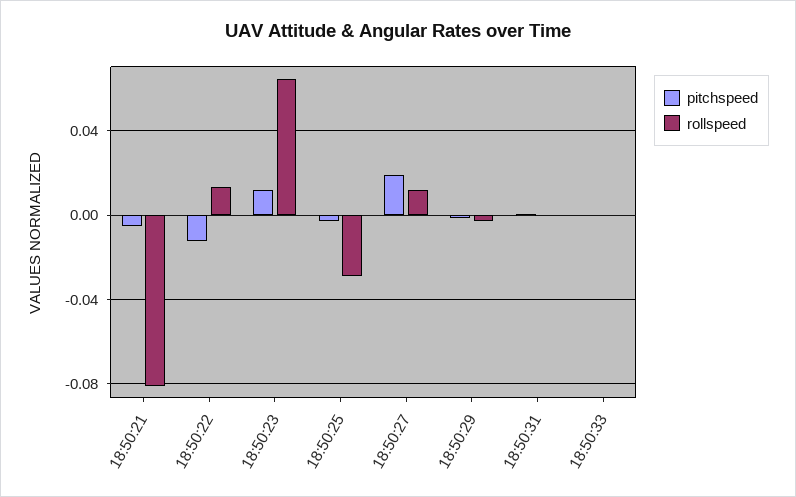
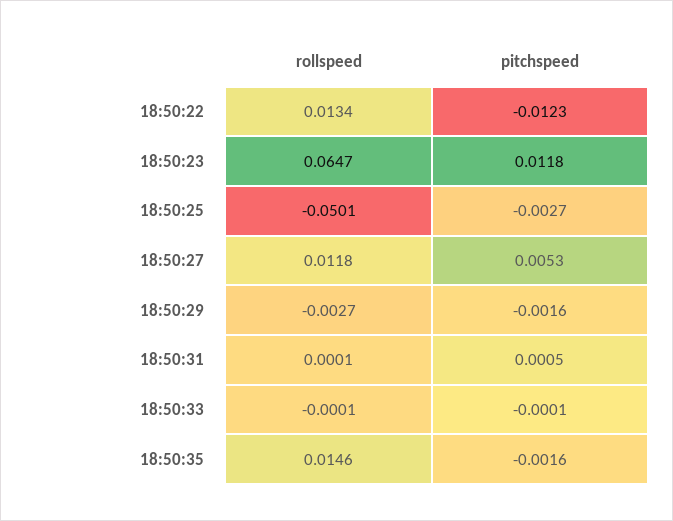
pitchspeed, 18:50:21: -0.005 -> none
rollspeed, 18:50:21: -0.08 -> none
rollspeed, 18:50:25: -0.03 -> -0.0501
pitchspeed, 18:50:27: 0.02 -> 0.0053
rollspeed, 18:50:35: none -> 0.0146
pitchspeed, 18:50:35: none -> -0.0016

